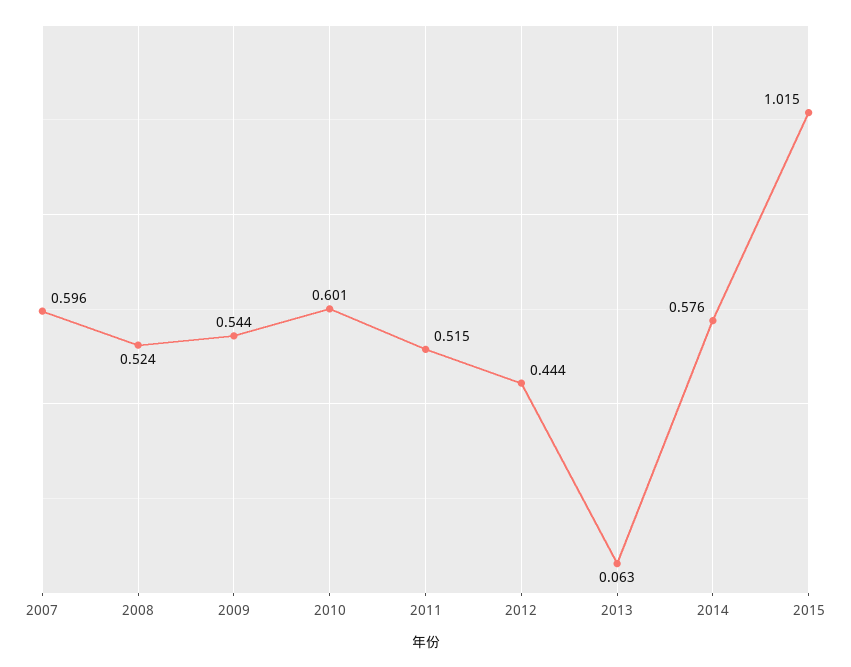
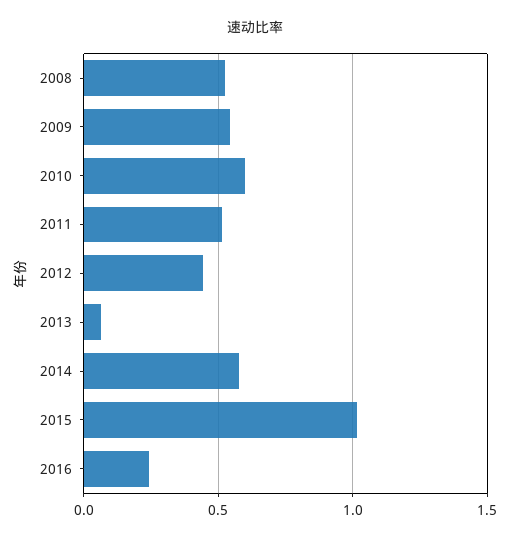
2007: 0.596 -> none
2016: none -> 0.25

